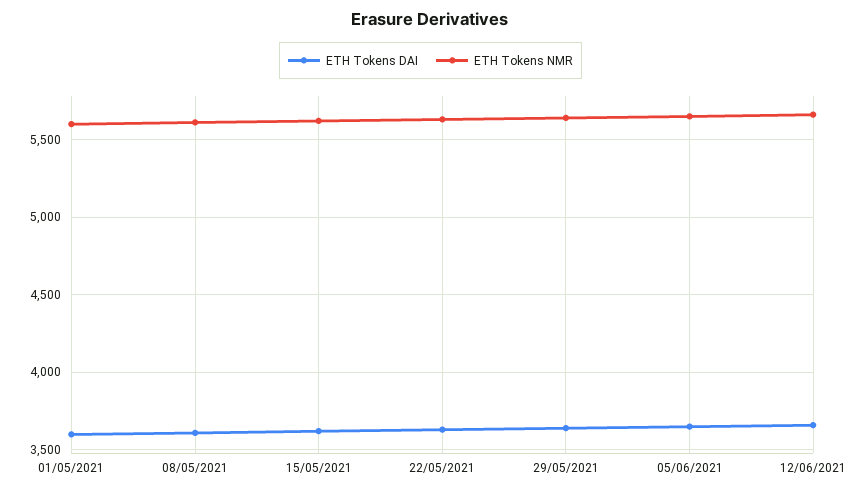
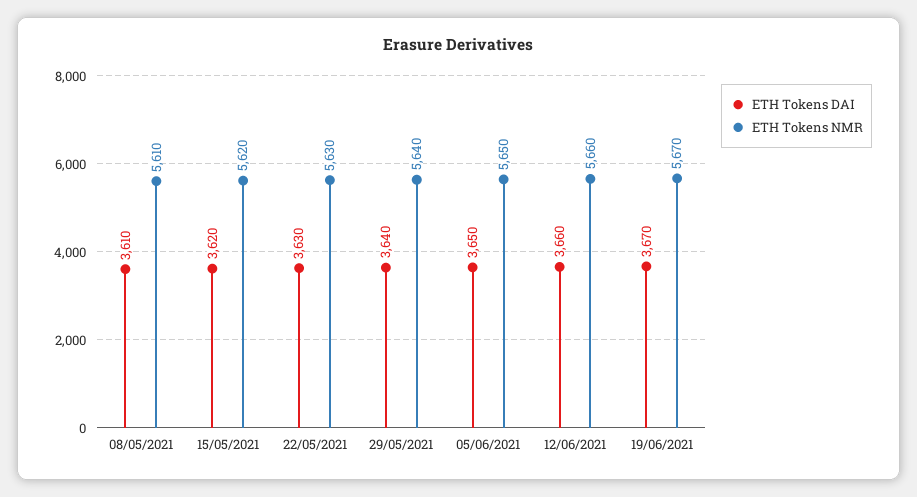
ETH Tokens DAI, 01/05/2021: 3600 -> none
ETH Tokens NMR, 01/05/2021: 5600 -> none
ETH Tokens DAI, 19/06/2021: none -> 3670
ETH Tokens NMR, 19/06/2021: none -> 5670

